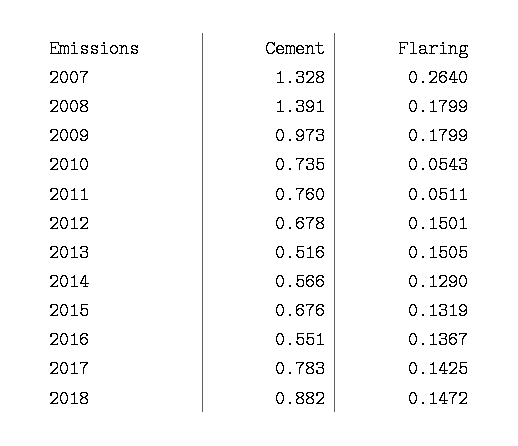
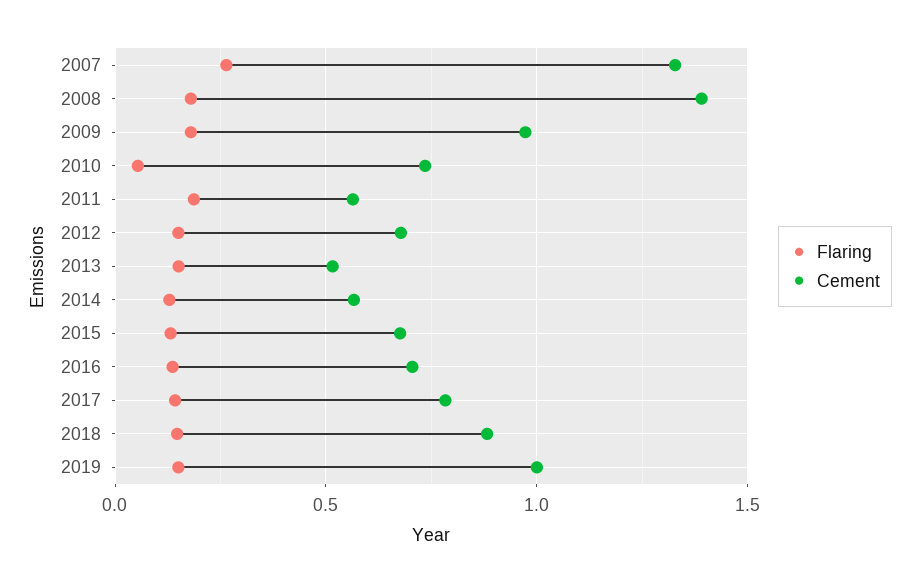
Cement, 2011: 0.76 -> 0.55
Flaring, 2011: 0.0511 -> 0.2
Cement, 2016: 0.551 -> 0.7
Flaring, 2019: none -> 0.15
Cement, 2019: none -> 1

